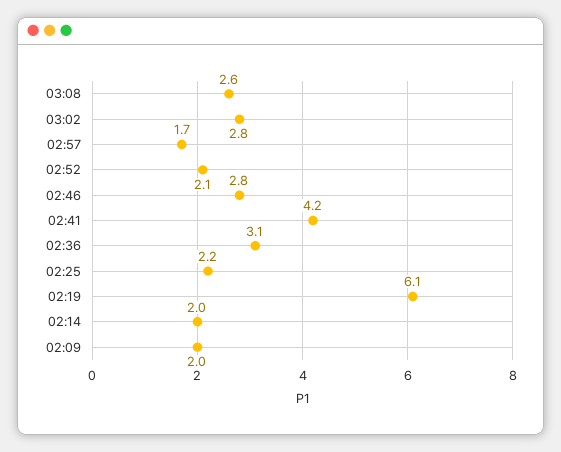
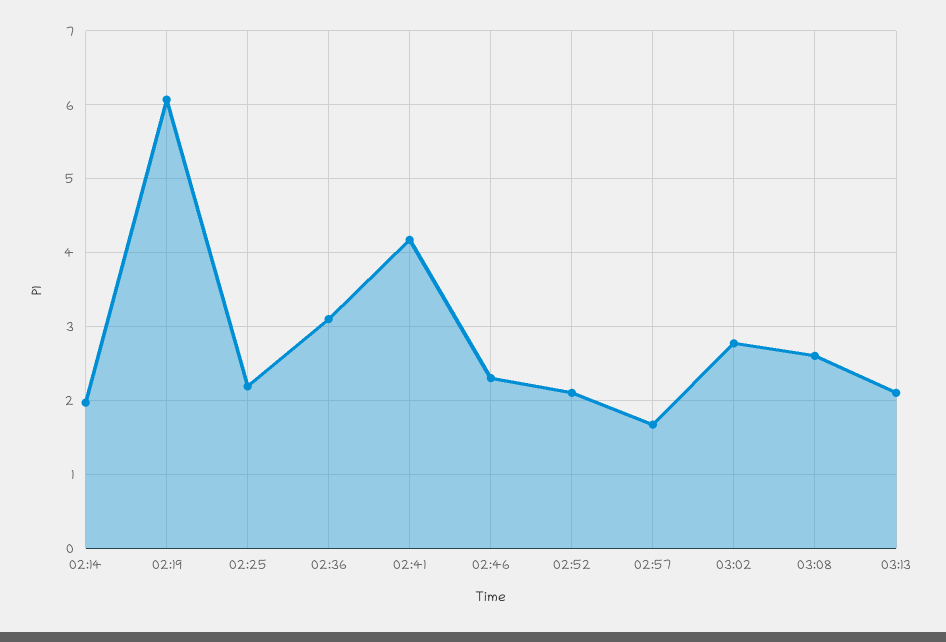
02:46: 2.8 -> 2.3
02:09: 2 -> none
03:13: none -> 2.1

